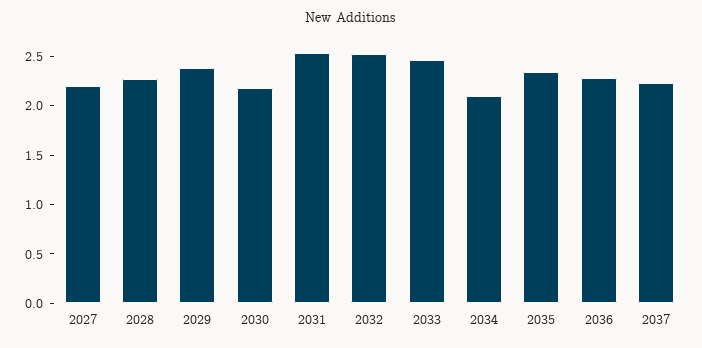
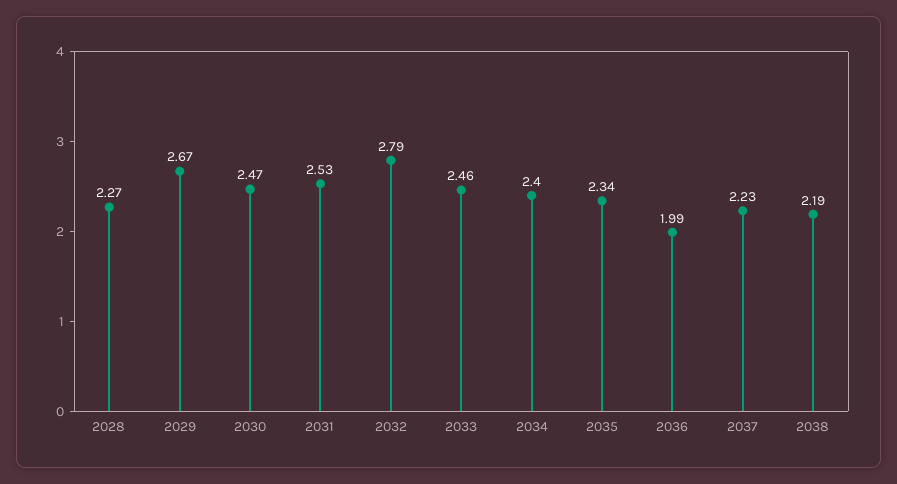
2027: 2.2 -> none
2029: 2.4 -> 2.67
2030: 2.2 -> 2.47
2032: 2.5 -> 2.79
2034: 2.1 -> 2.4
2036: 2.3 -> 1.99
2038: none -> 2.19

